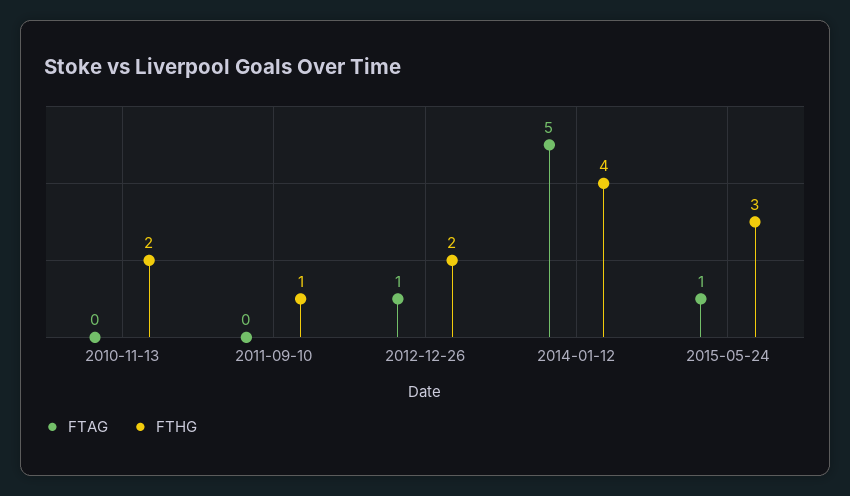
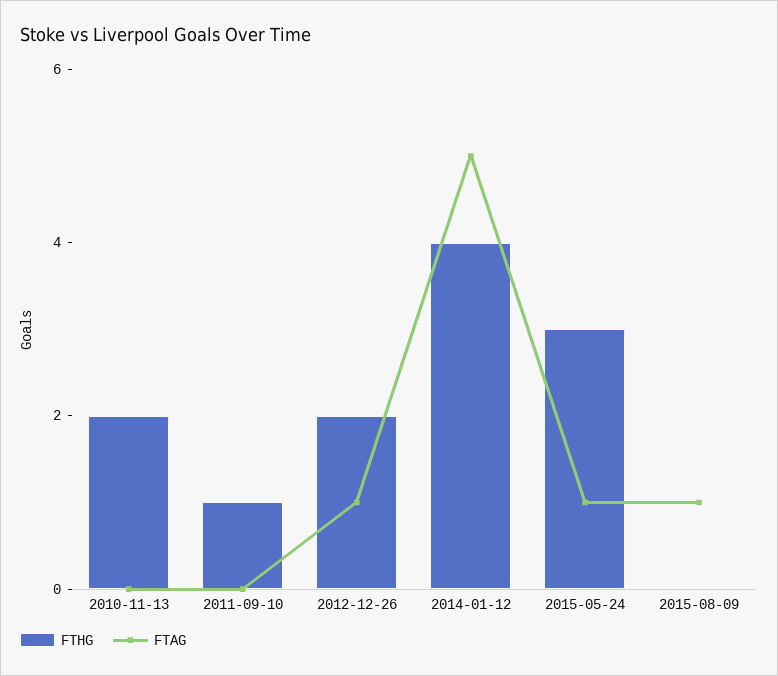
FTHG, 2015-08-09: none -> 0
FTAG, 2015-08-09: none -> 1

